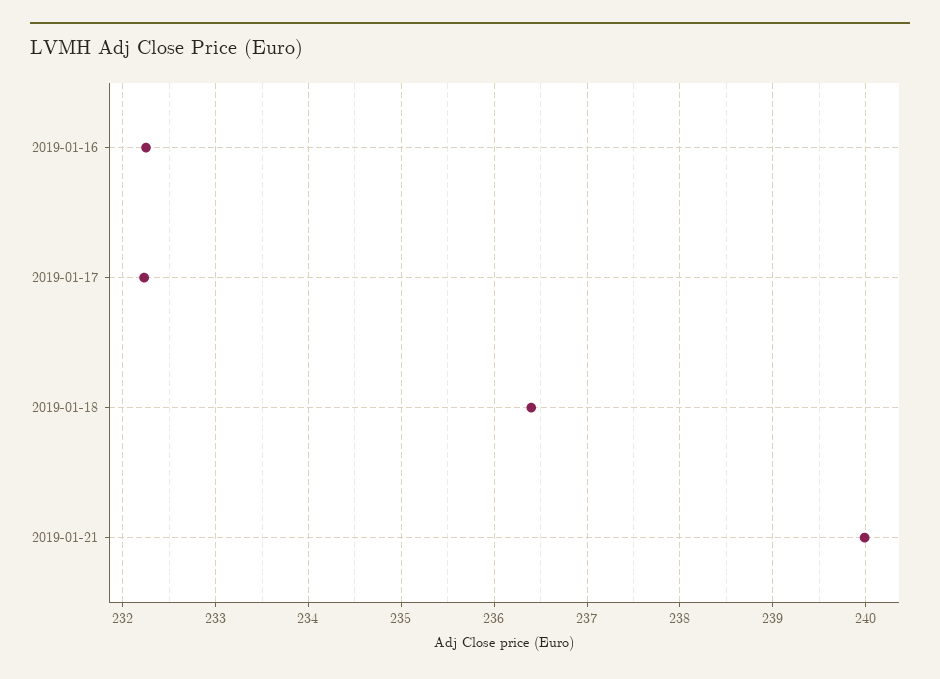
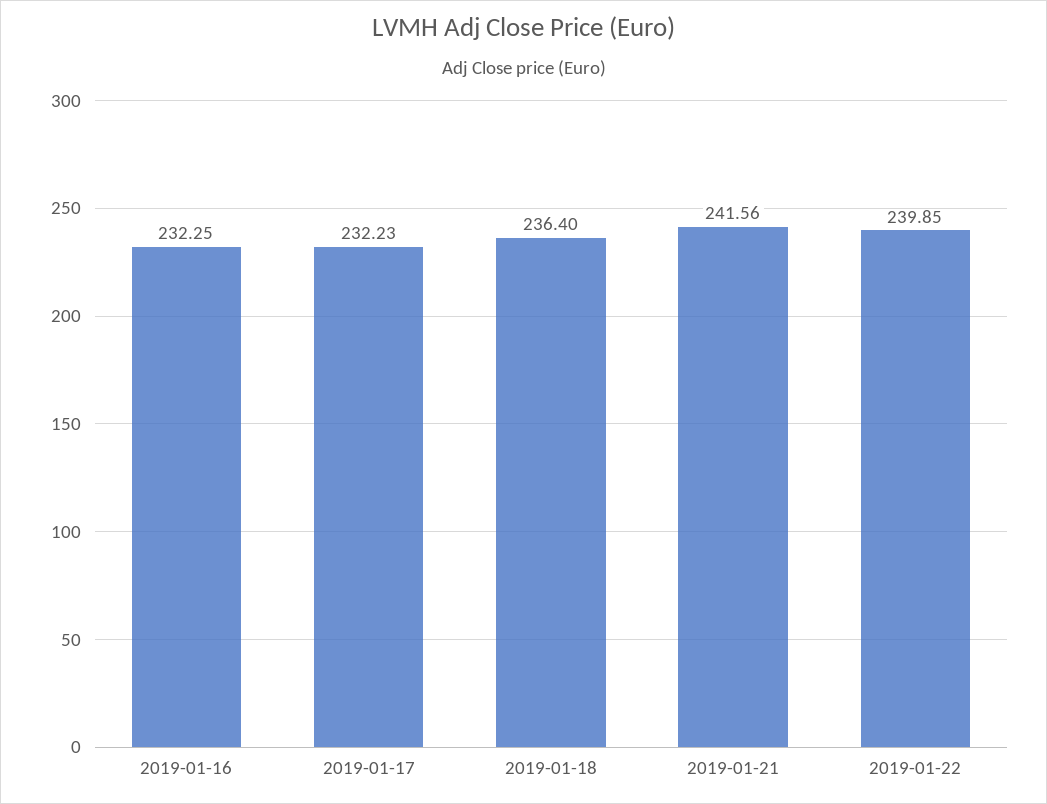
2019-01-21: 240 -> 241.56
2019-01-22: none -> 239.85

